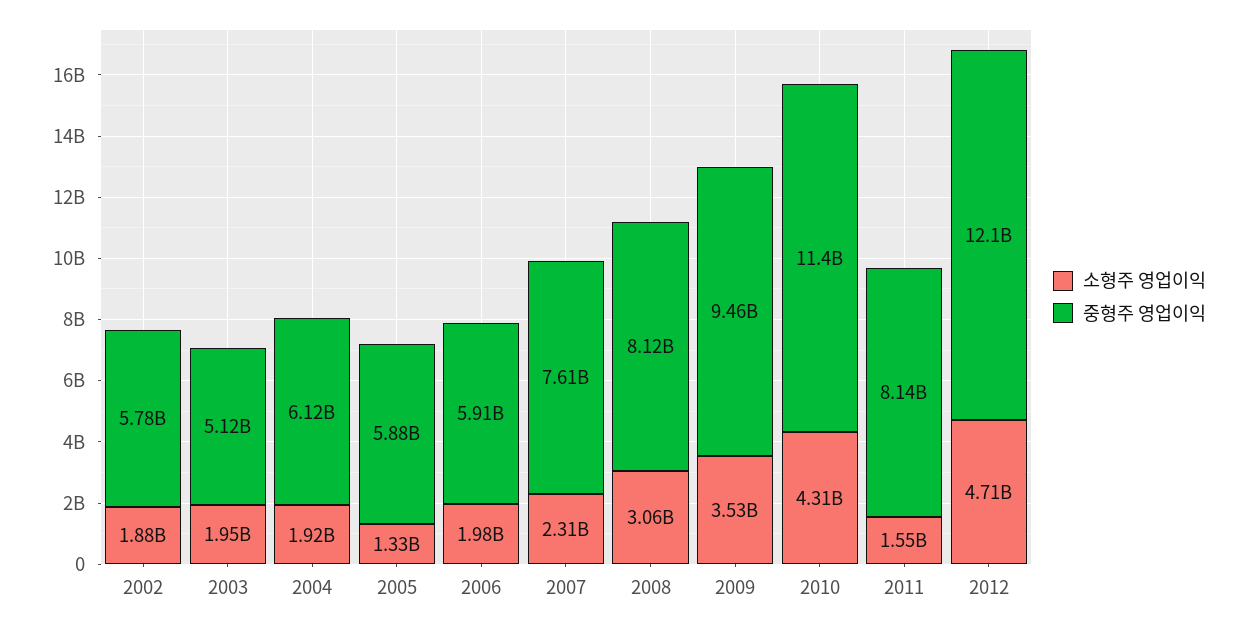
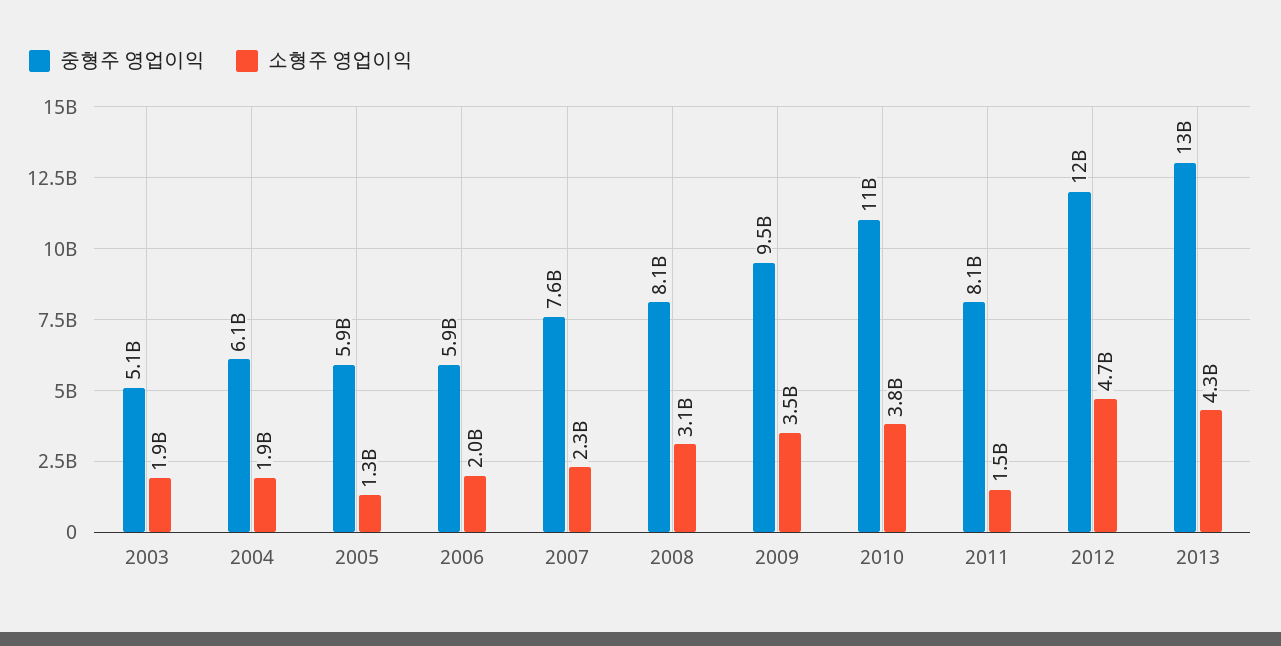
소형주 영업이익, 2002: 1880000000 -> none
중형주 영업이익, 2002: 5780000000 -> none
소형주 영업이익, 2010: 4310000000 -> 3800000000
중형주 영업이익, 2013: none -> 13000000000
소형주 영업이익, 2013: none -> 4300000000

